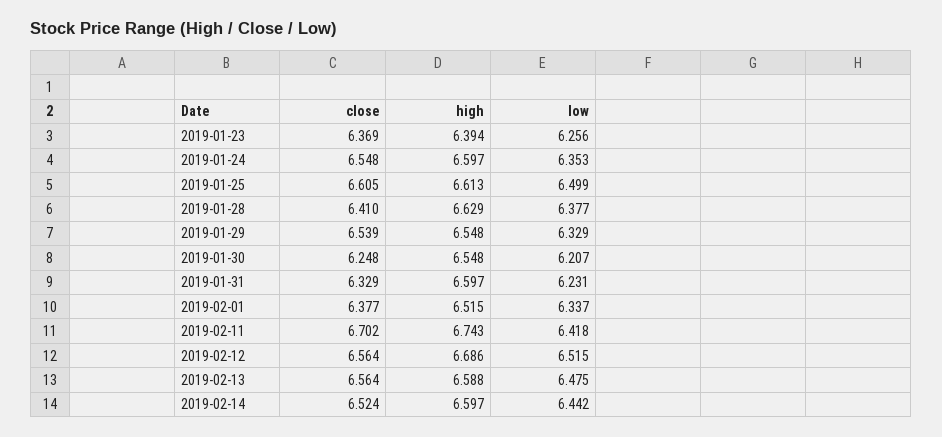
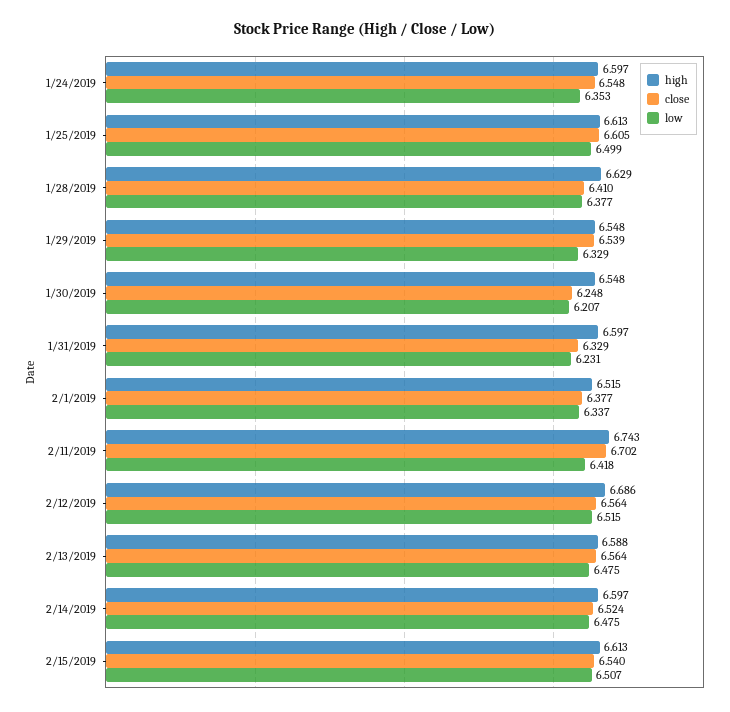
close, 2019-01-23: 6.369 -> none
high, 2019-01-23: 6.394 -> none
low, 2019-01-23: 6.256 -> none
low, 2019-02-14: 6.442 -> 6.475
high, 2/15/2019: none -> 6.613
close, 2/15/2019: none -> 6.54
low, 2/15/2019: none -> 6.507

